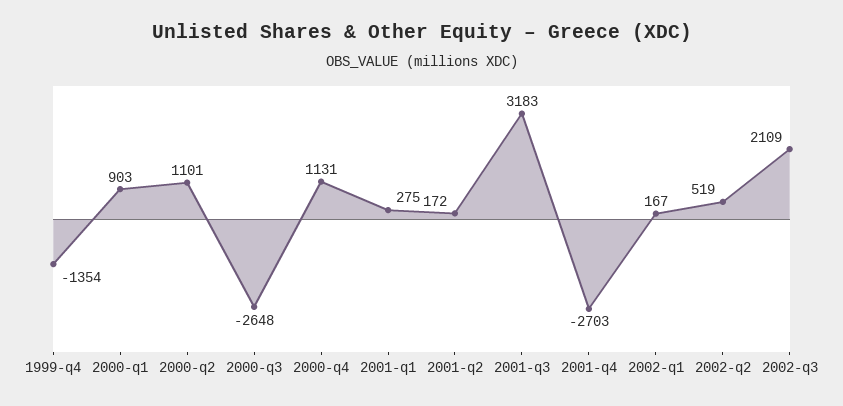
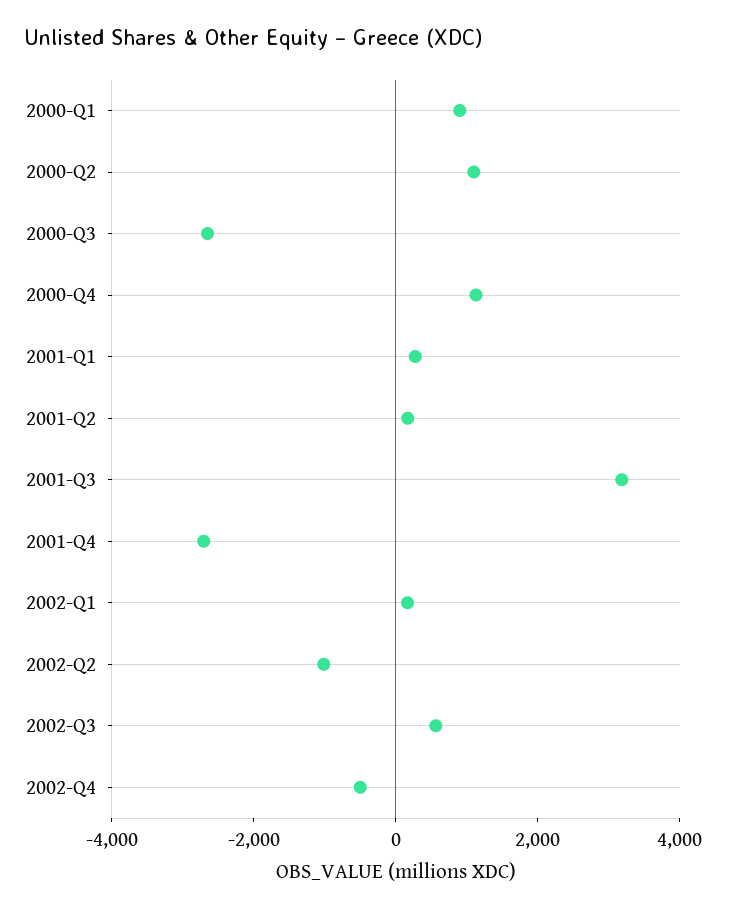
1999-q4: -1354 -> none
2002-q2: 519 -> -1000
2002-q3: 2109 -> 500
2002-Q4: none -> -500

